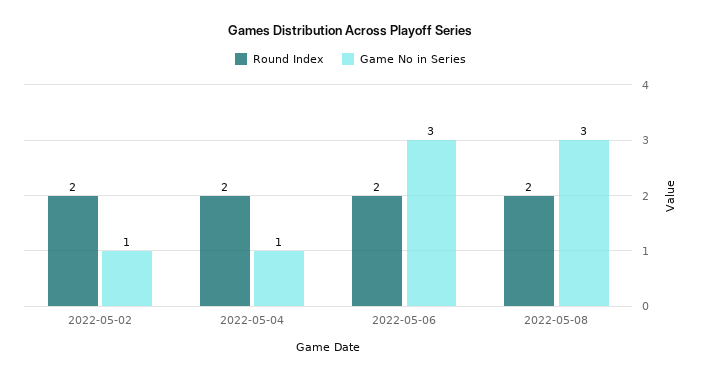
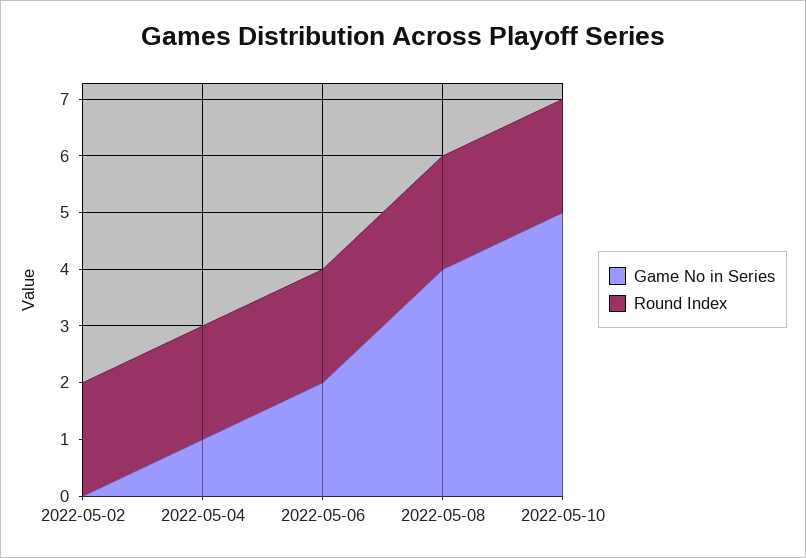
Game No in Series, 2022-05-02: 1 -> 0
Game No in Series, 2022-05-06: 3 -> 2
Game No in Series, 2022-05-08: 3 -> 4
Game No in Series, 2022-05-10: none -> 5
Round Index, 2022-05-10: none -> 2

